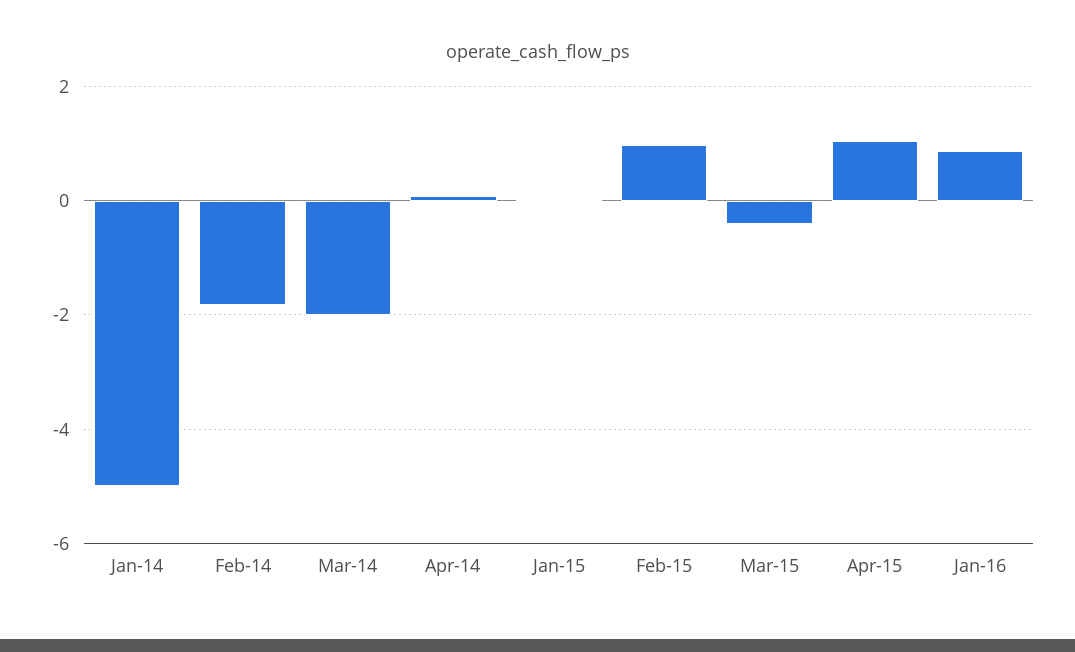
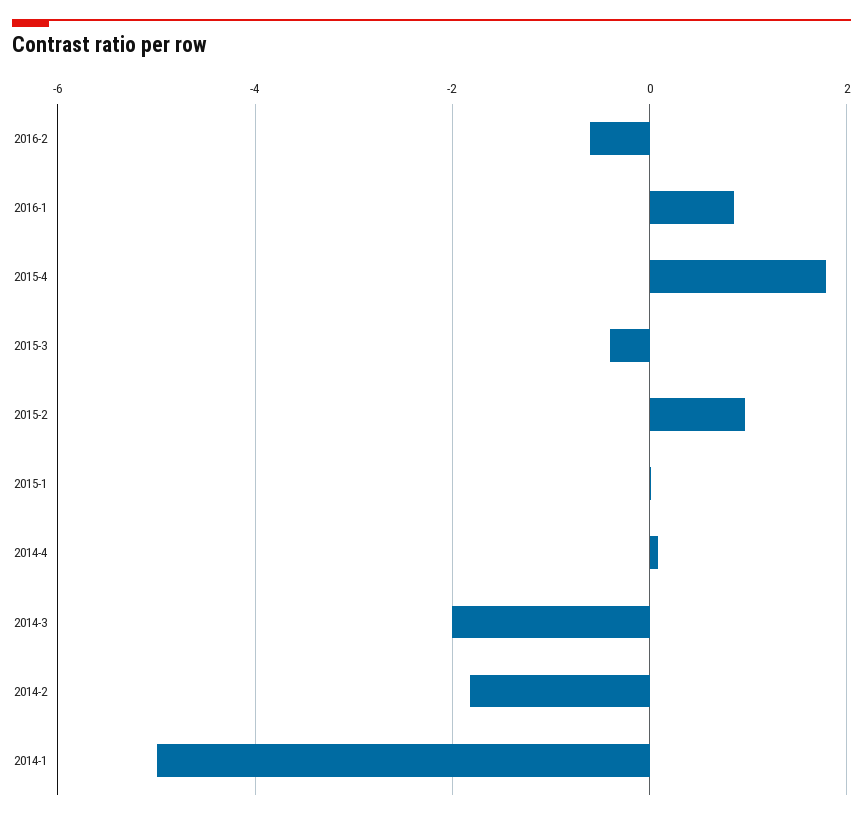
Apr-15: 1 -> 1.8
2016-2: none -> -0.6

